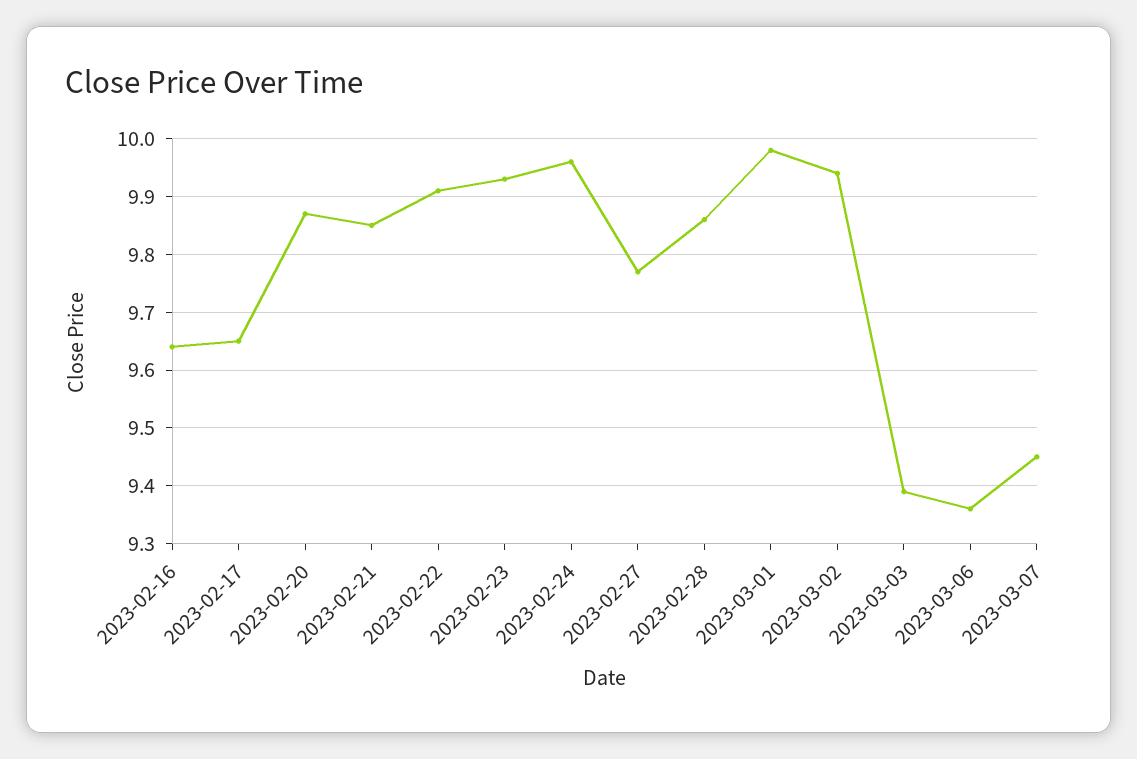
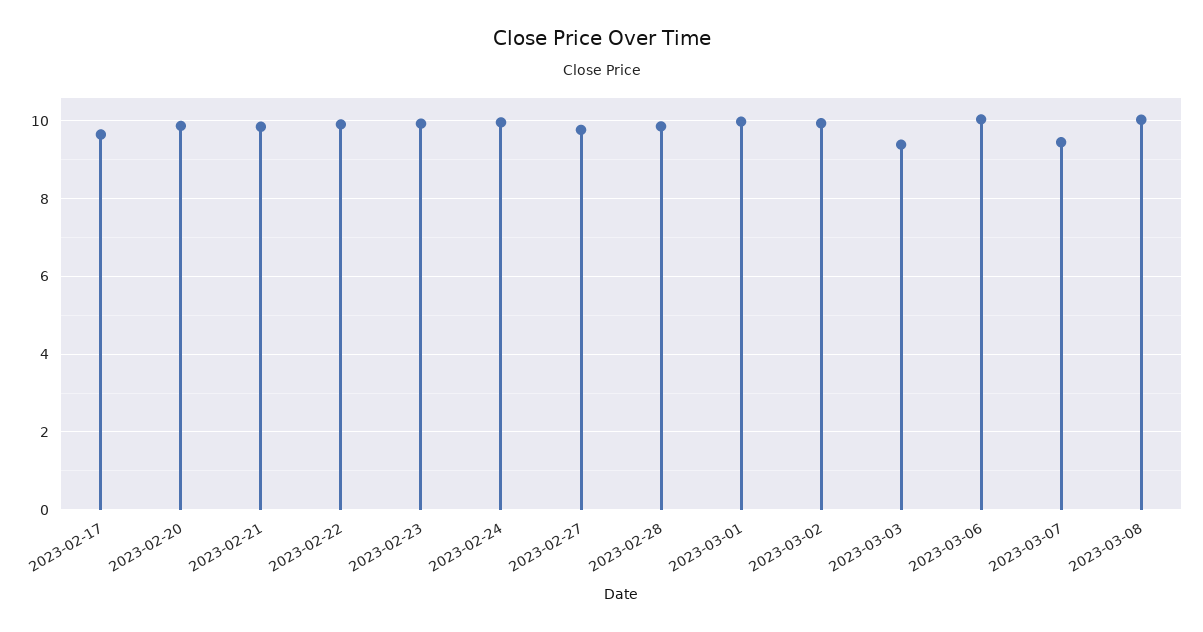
2023-02-16: 9.65 -> none
2023-03-06: 9.35 -> 10
2023-03-08: none -> 10

